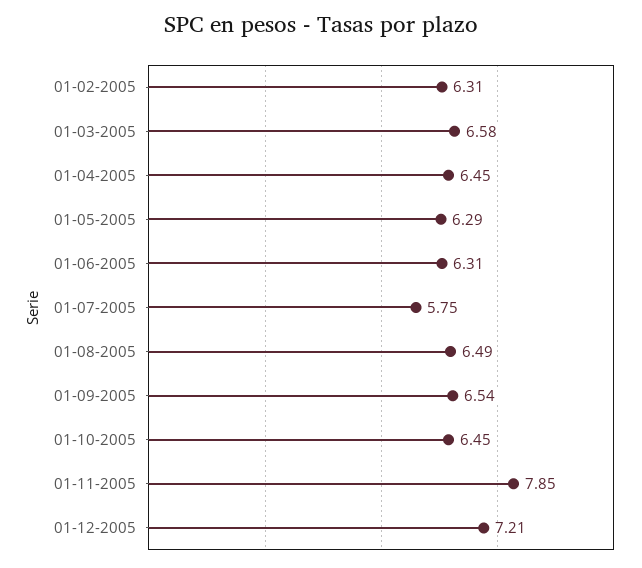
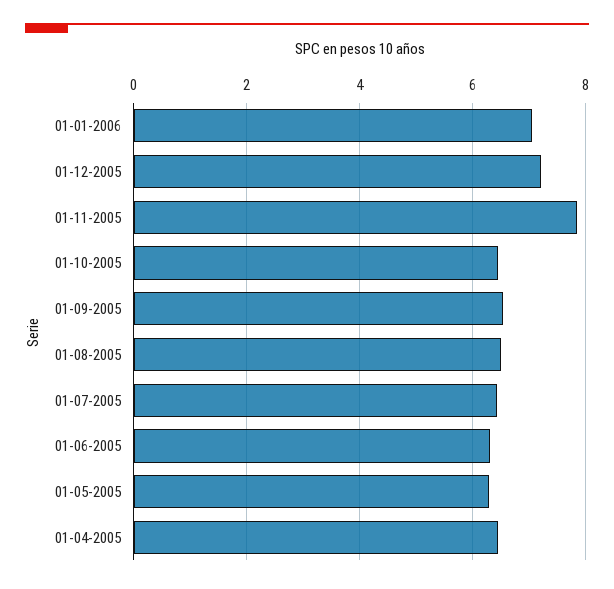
01-02-2005: 6.31 -> none
01-03-2005: 6.58 -> none
01-07-2005: 5.75 -> 6.4
01-01-2006: none -> 7

